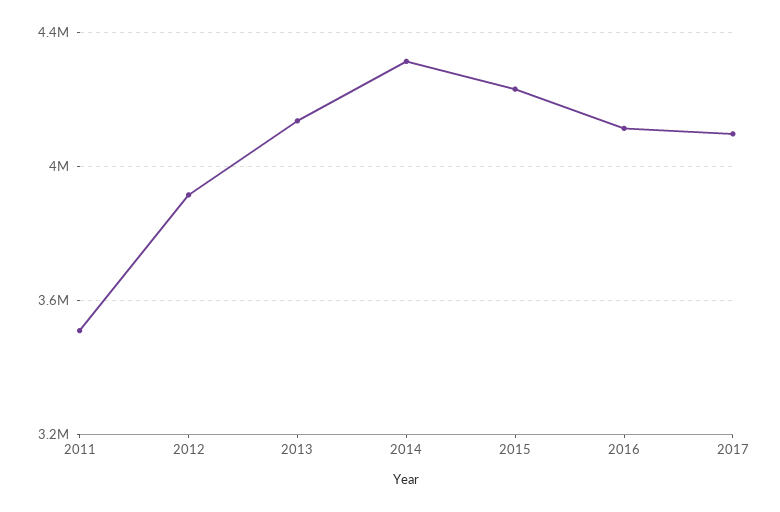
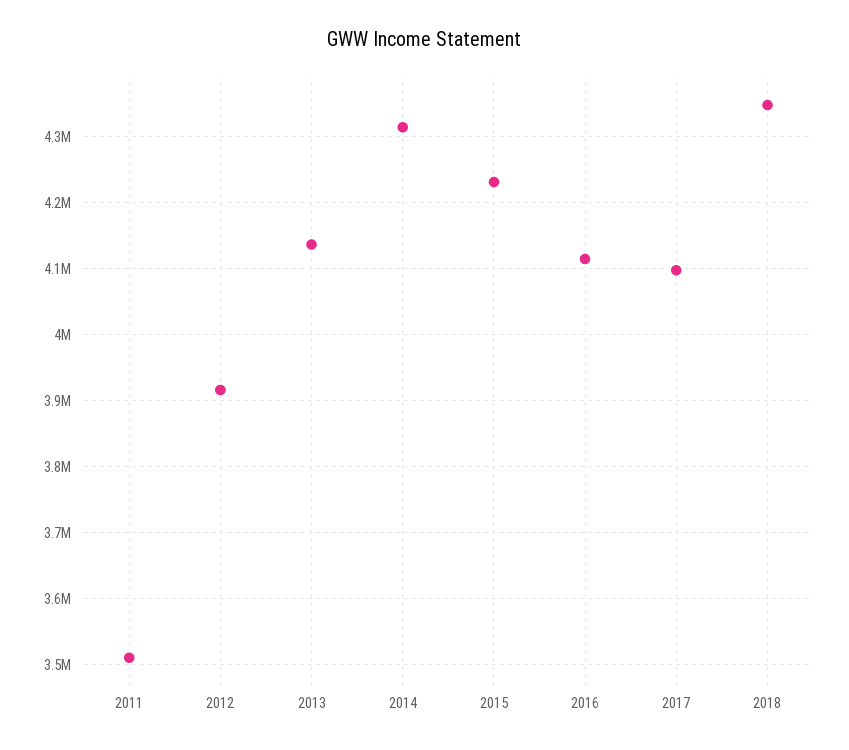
2018: none -> 4350000

